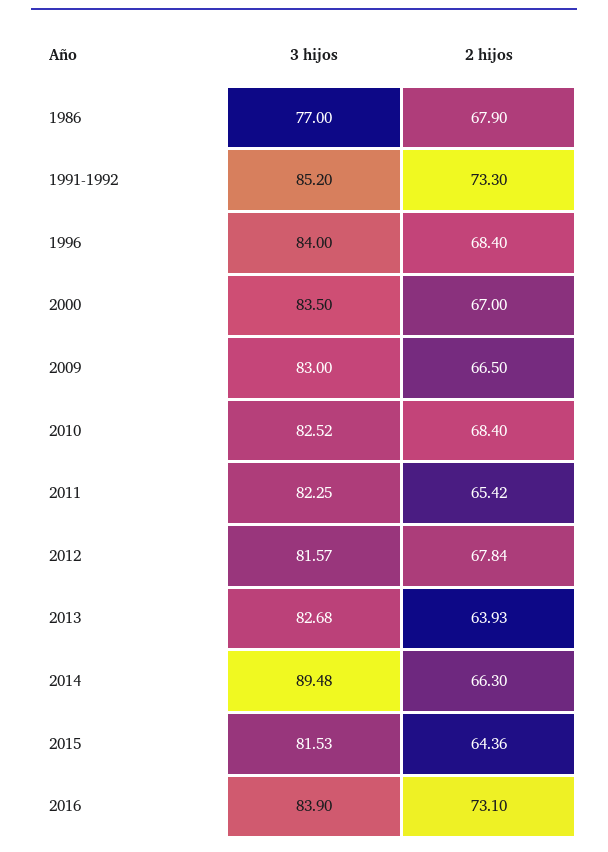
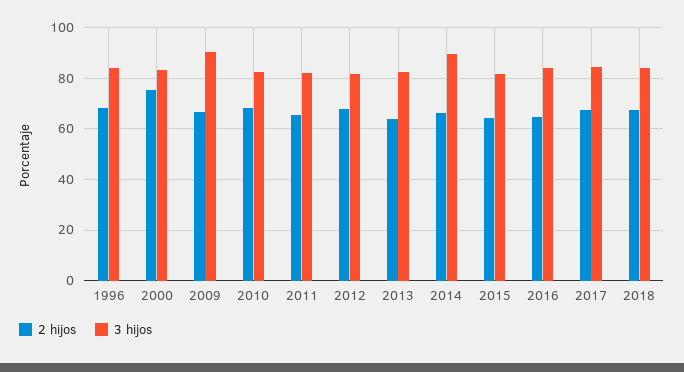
3 hijos, 1986: 77 -> none
2 hijos, 1986: 67.9 -> none
3 hijos, 1991-1992: 85.2 -> none
2 hijos, 1991-1992: 73.3 -> none
2 hijos, 2000: 67 -> 75
3 hijos, 2009: 83 -> 90
2 hijos, 2016: 73.1 -> 65
2 hijos, 2017: none -> 67.5
3 hijos, 2017: none -> 85
2 hijos, 2018: none -> 67.5
3 hijos, 2018: none -> 85

